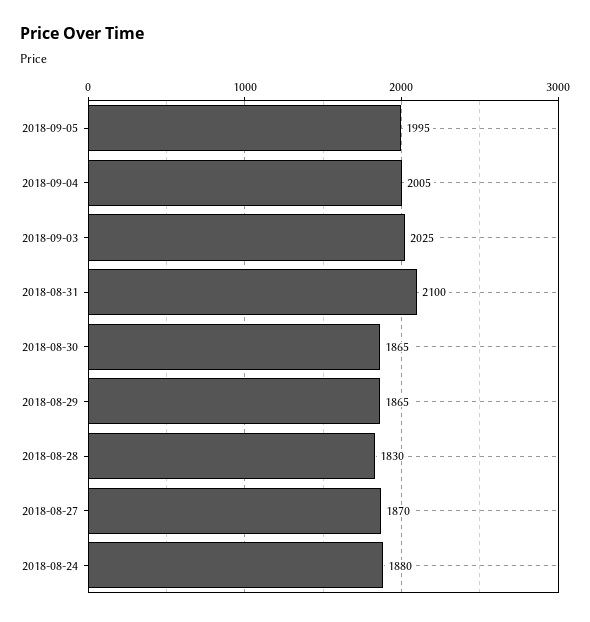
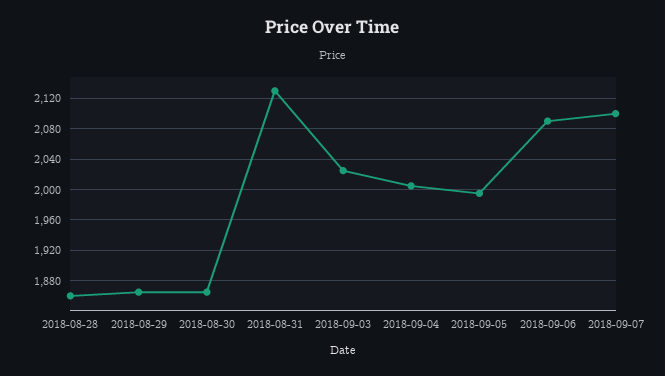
2018-08-31: 2100 -> 2130
2018-08-28: 1830 -> 1860
2018-08-27: 1870 -> none
2018-08-24: 1880 -> none
2018-09-06: none -> 2090
2018-09-07: none -> 2100

